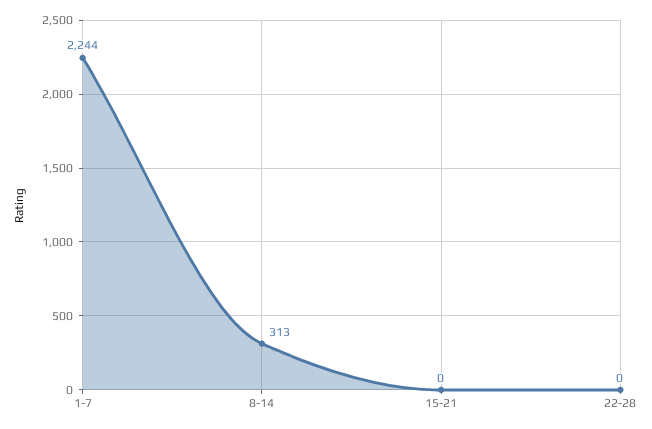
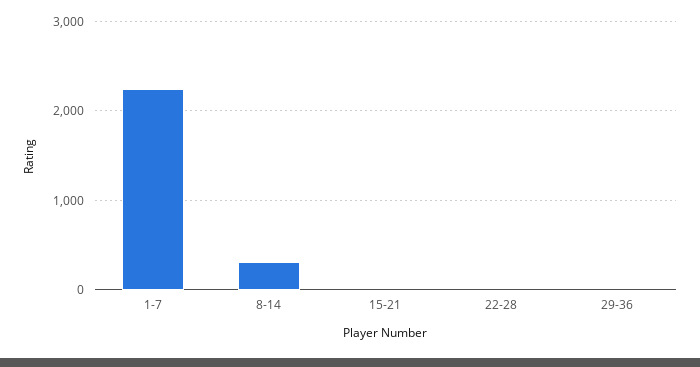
29-36: none -> 0

